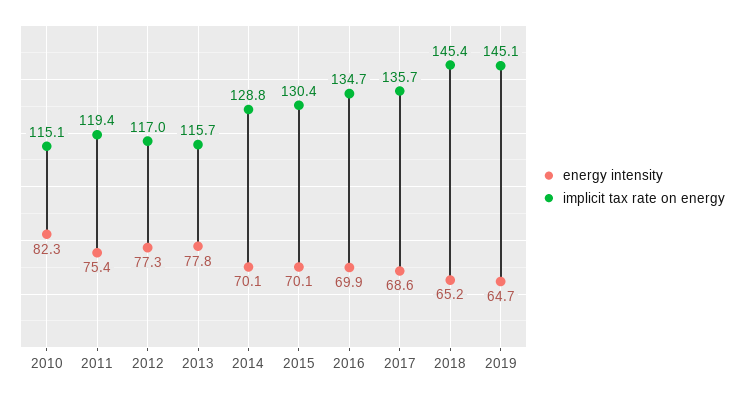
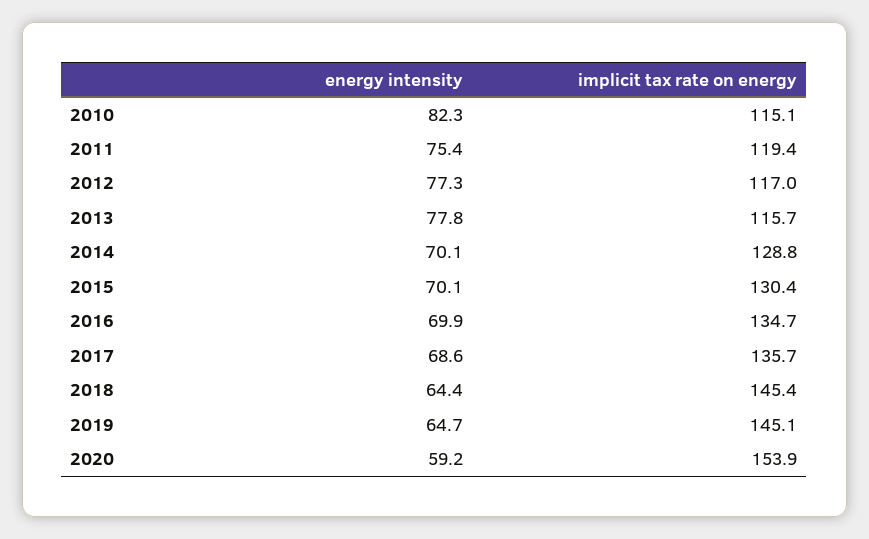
energy intensity, 2018: 65.2 -> 64.4
energy intensity, 2020: none -> 59.2
implicit tax rate on energy, 2020: none -> 153.9

